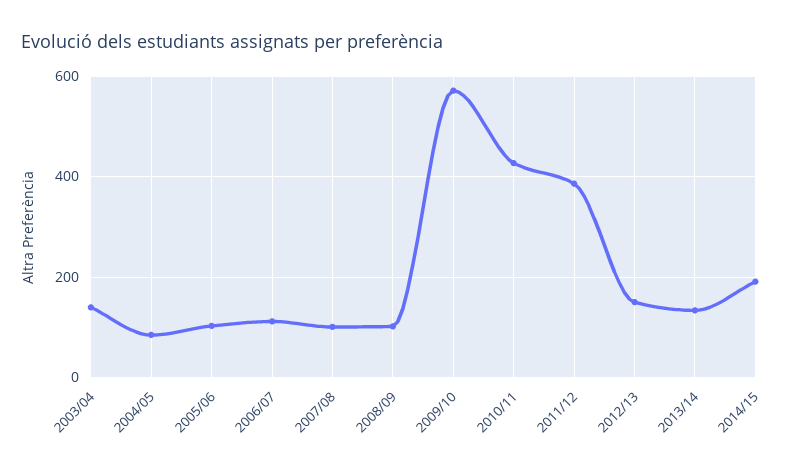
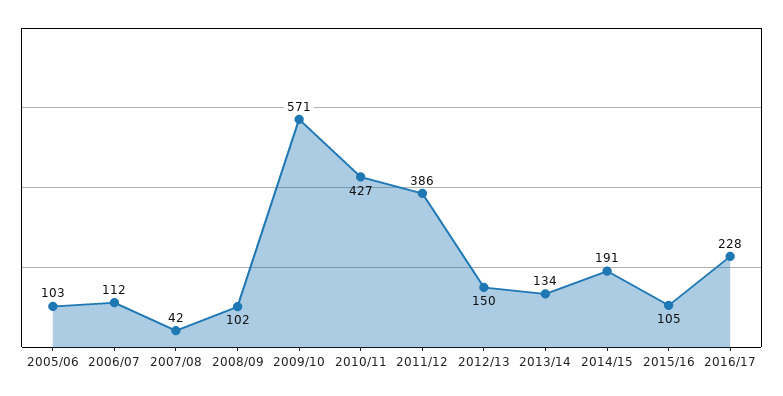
2003/04: 140 -> none
2004/05: 80 -> none
2007/08: 100 -> 42
2015/16: none -> 105
2016/17: none -> 228

